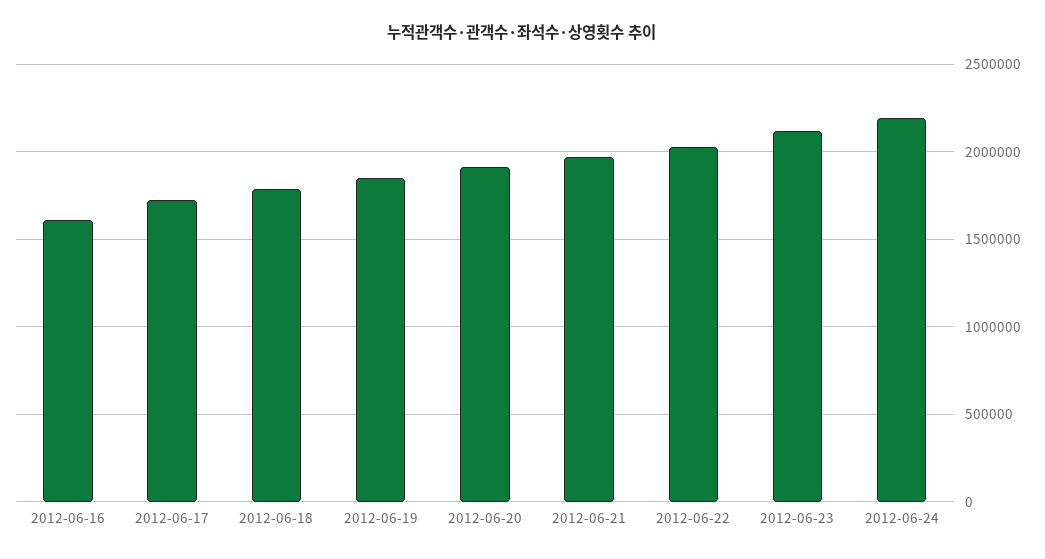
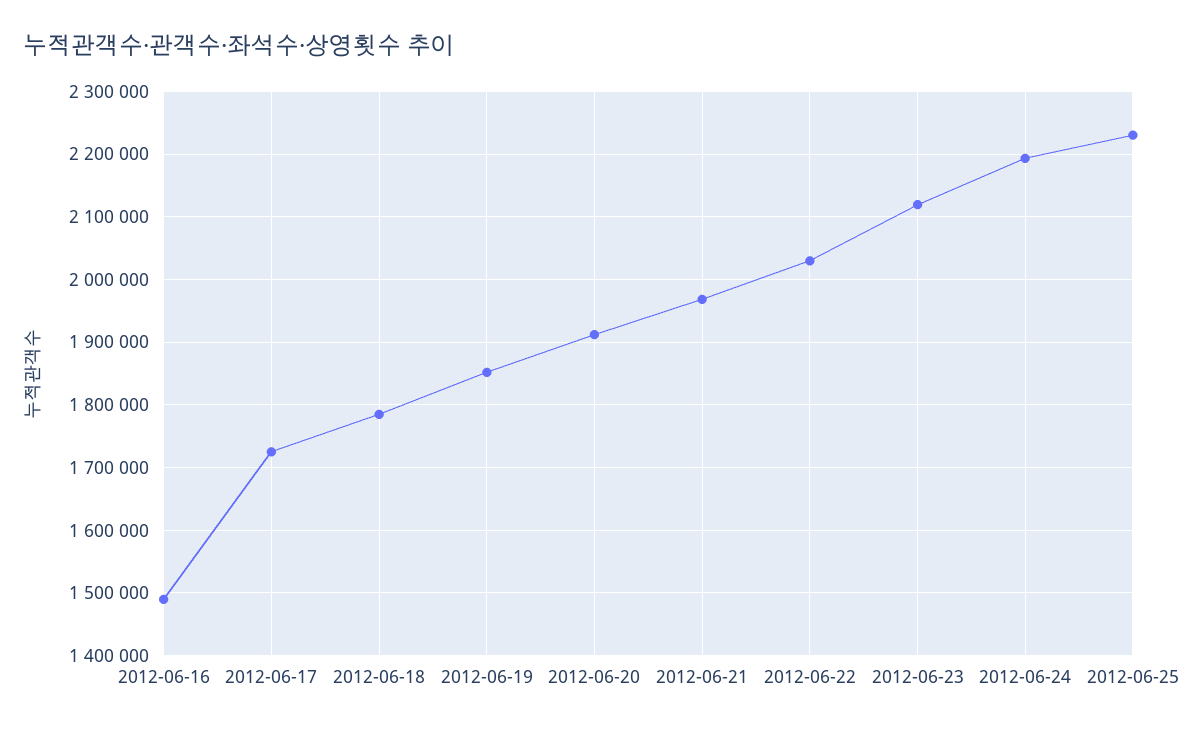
2012-06-16: 1600000 -> 1490000
2012-06-25: none -> 2230000

